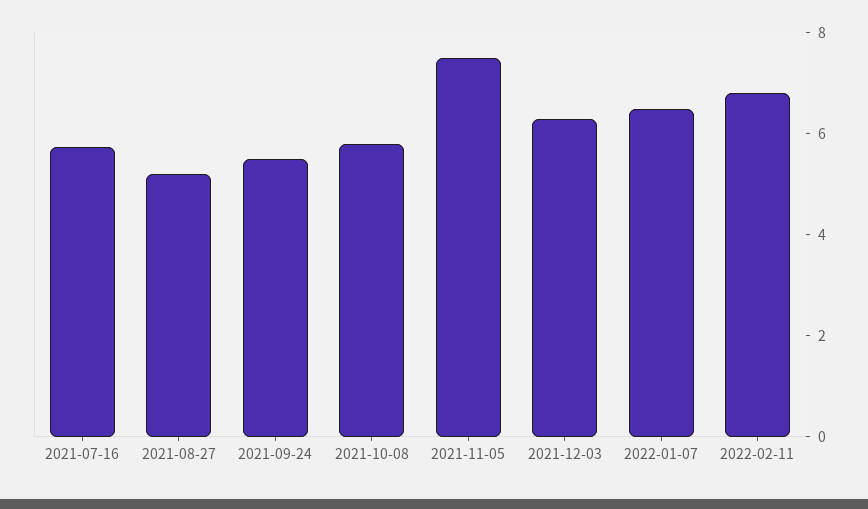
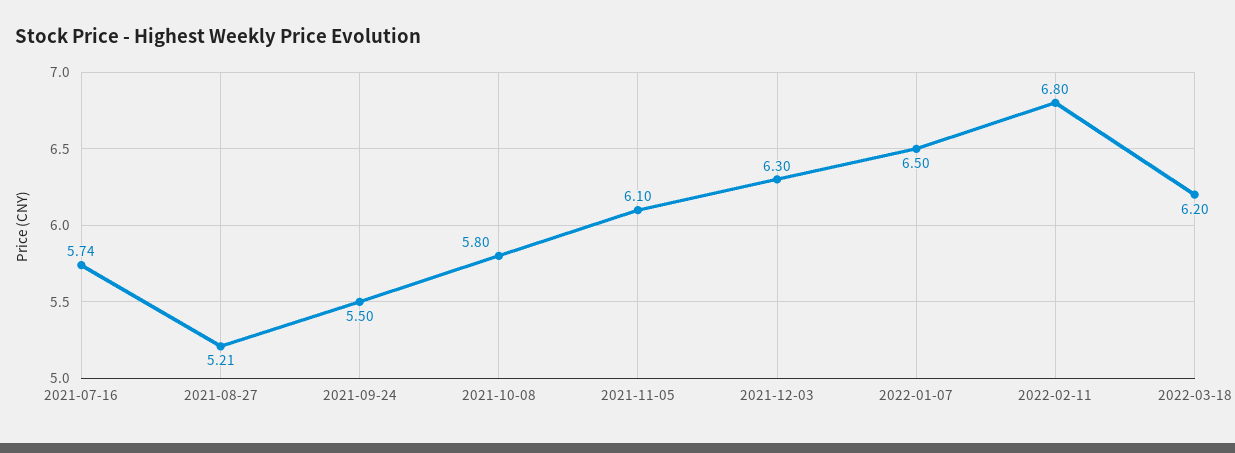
2021-11-05: 7.5 -> 6.1
2022-03-18: none -> 6.2

